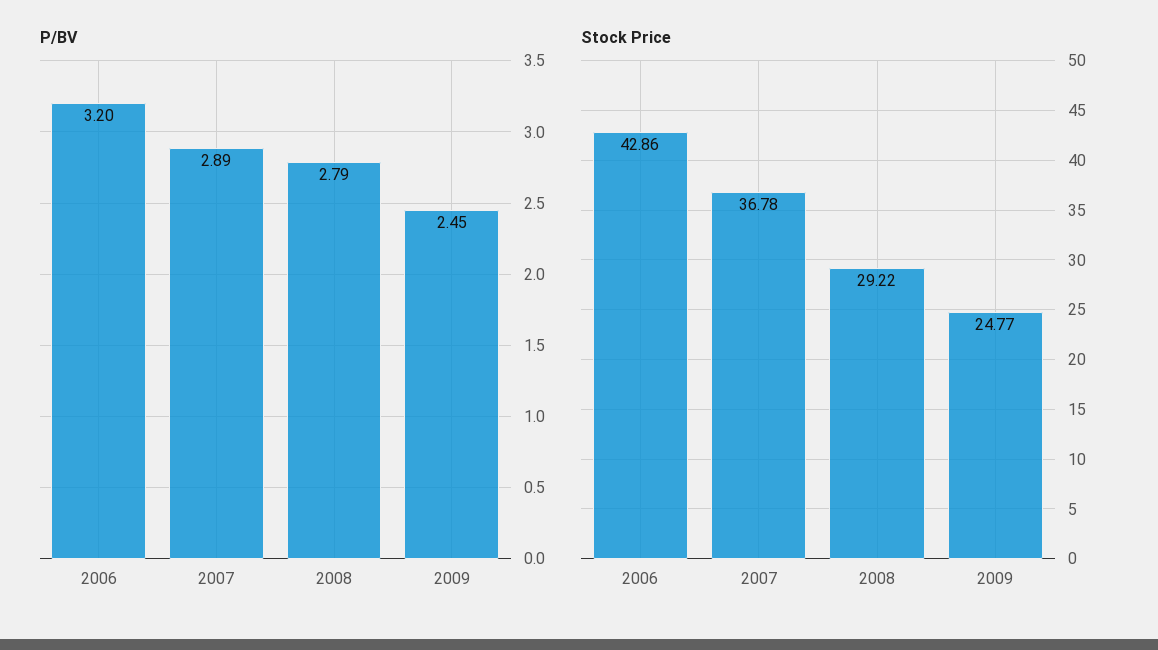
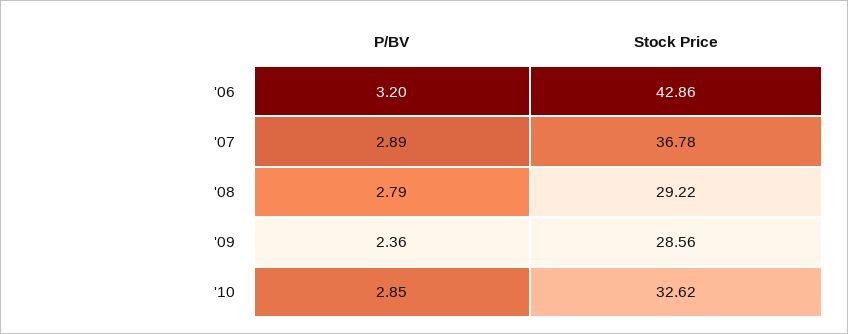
P/BV, 2009: 2.45 -> 2.36
Stock Price, 2009: 24.77 -> 28.56
P/BV, '10: none -> 2.85
Stock Price, '10: none -> 32.62

